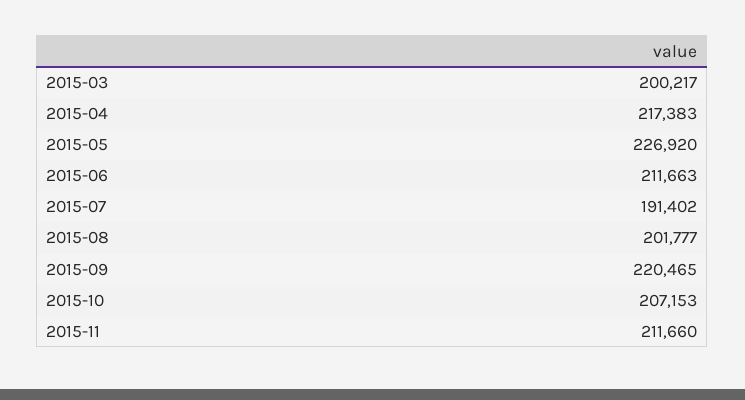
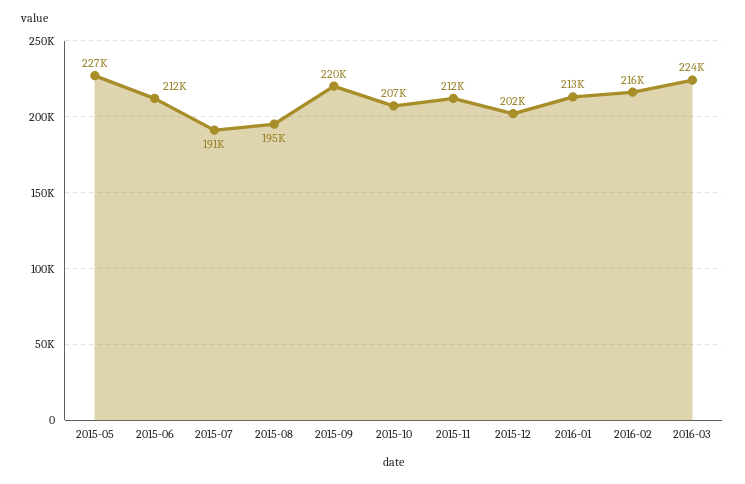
2015-03: 200217 -> none
2015-04: 217383 -> none
2015-08: 201777 -> 195000
2015-12: none -> 202000
2016-01: none -> 213000
2016-02: none -> 216000
2016-03: none -> 224000

